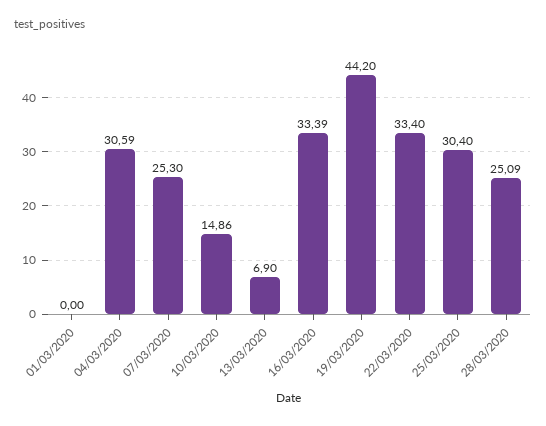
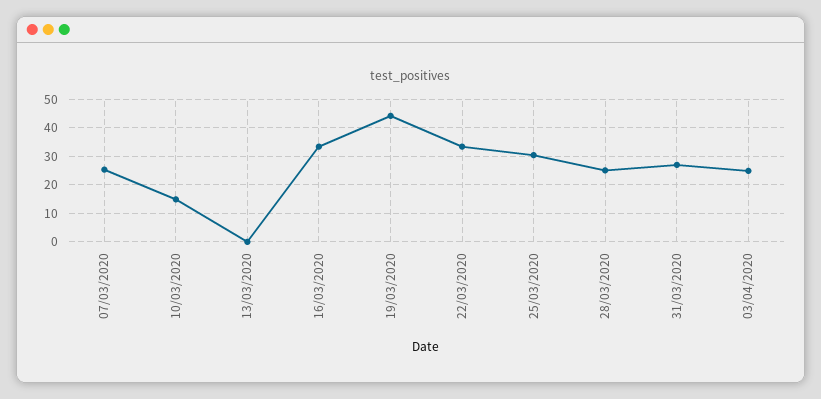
01/03/2020: 0 -> none
04/03/2020: 30.59 -> none
13/03/2020: 6.9 -> 0
31/03/2020: none -> 27.5
03/04/2020: none -> 25

